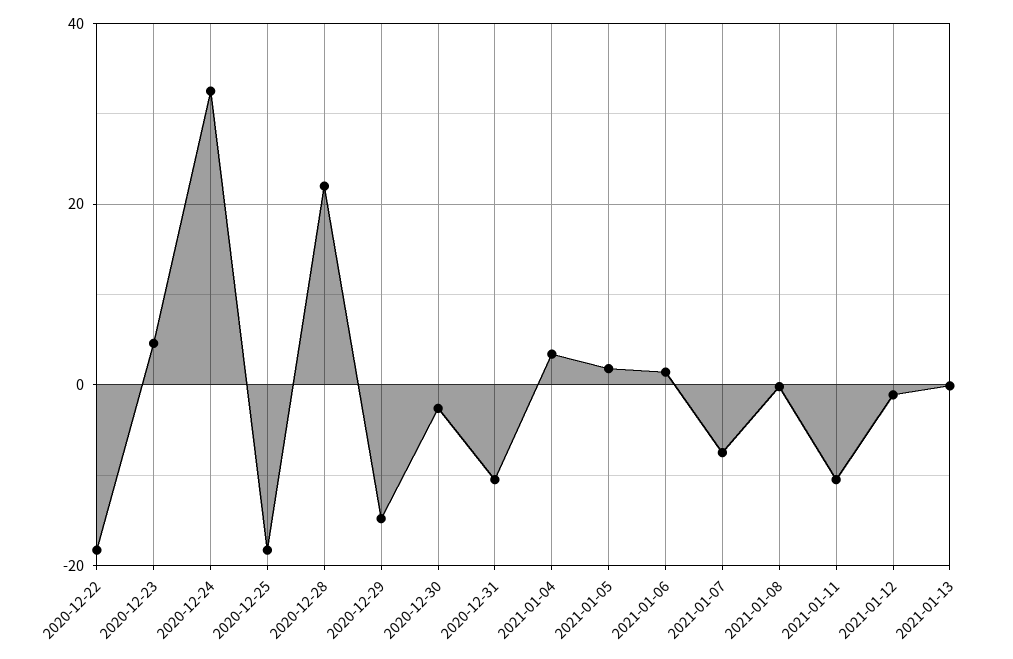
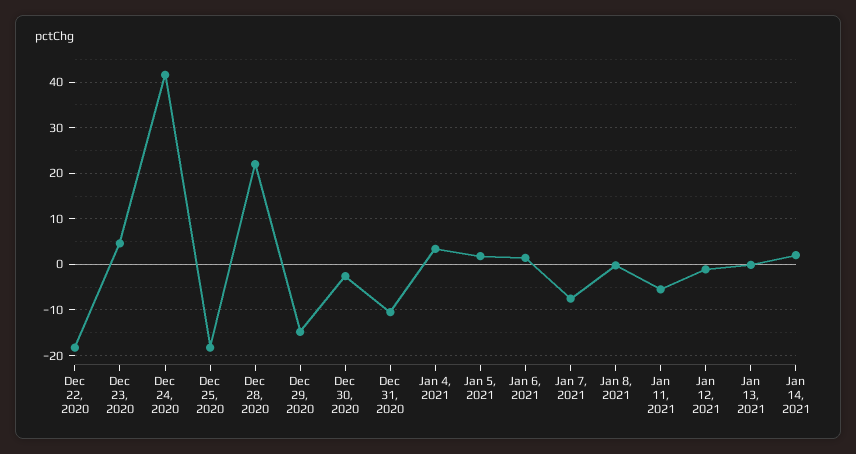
2020-12-24: 32 -> 42
2021-01-11: -10 -> -6
Jan 14, 2021: none -> 2

